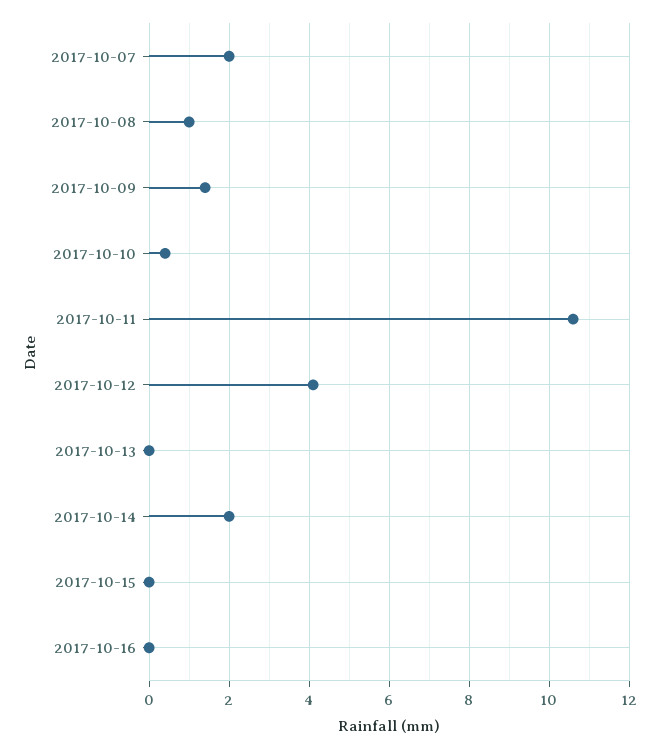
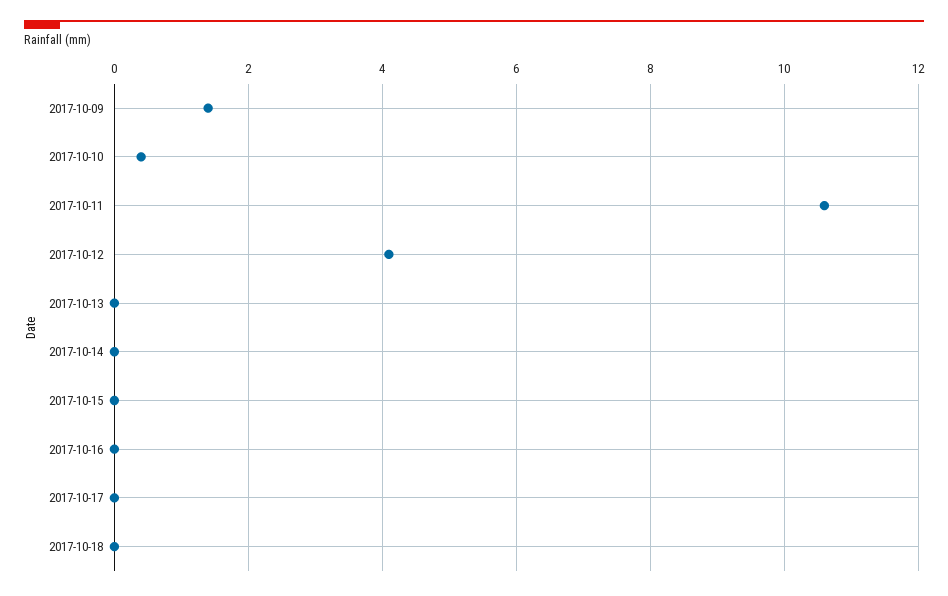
2017-10-07: 2 -> none
2017-10-08: 1 -> none
2017-10-14: 2 -> 0
2017-10-17: none -> 0
2017-10-18: none -> 0

